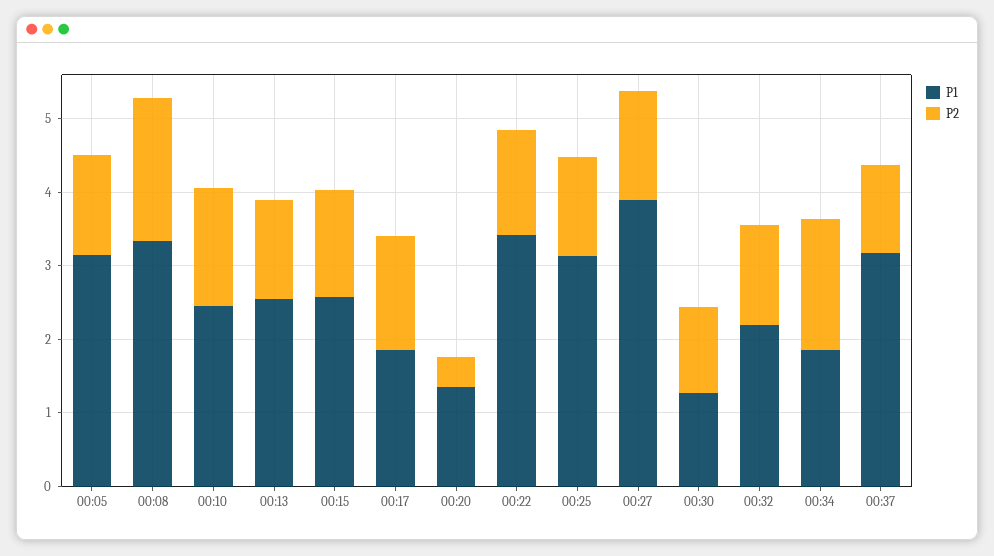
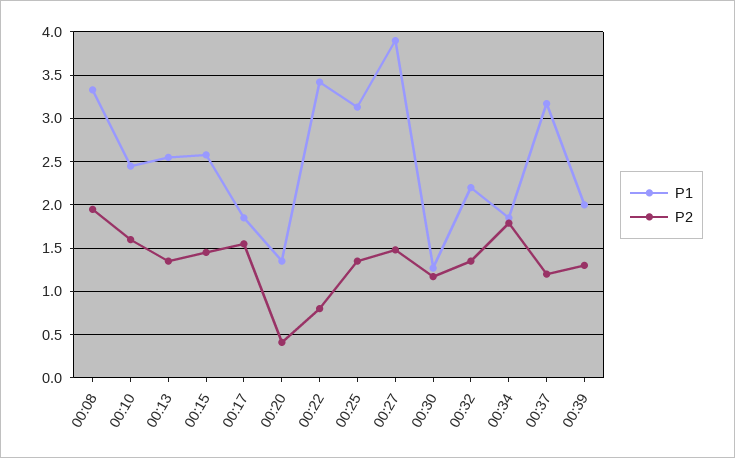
P1, 00:05: 3.2 -> none
P2, 00:05: 1.4 -> none
P2, 00:22: 1.4 -> 0.8
P1, 00:39: none -> 2
P2, 00:39: none -> 1.3

